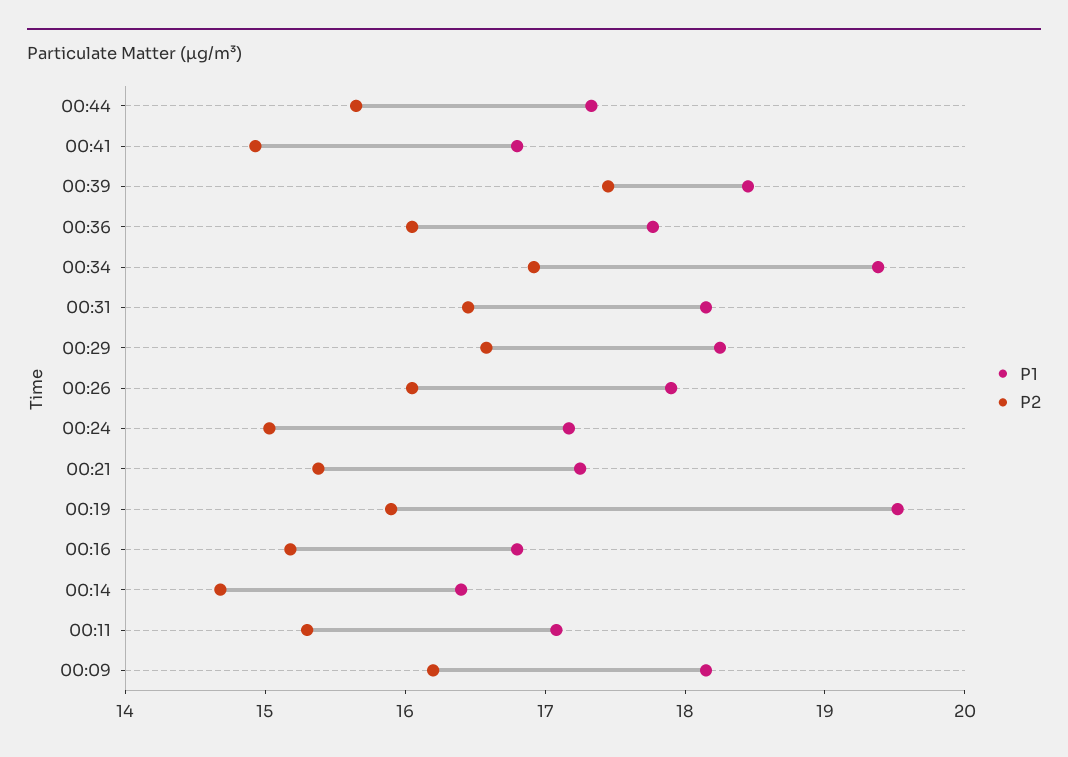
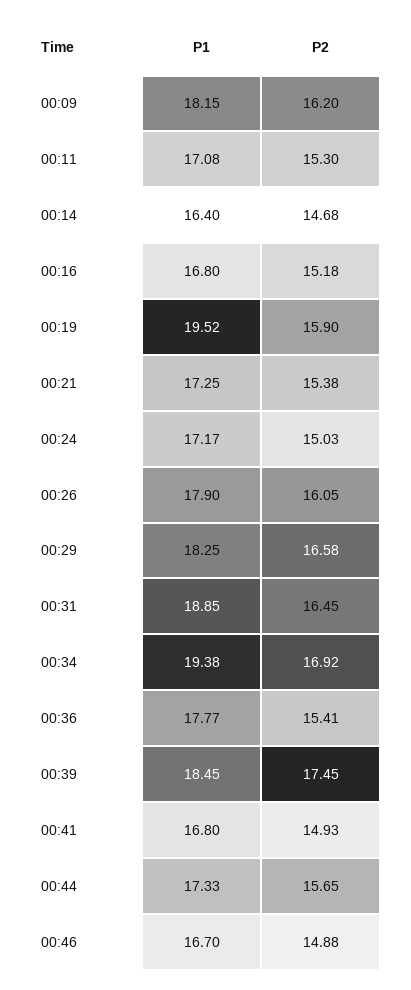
P2, 00:36: 16 -> 15.41
P1, 00:31: 18.2 -> 18.85
P1, 00:46: none -> 16.7
P2, 00:46: none -> 14.88

